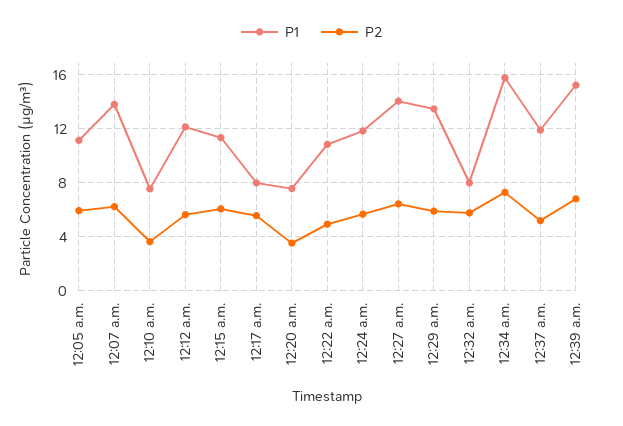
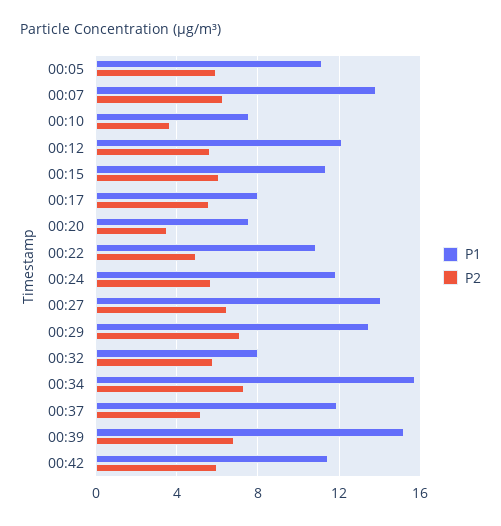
P2, 12:29 a.m.: 6 -> 7
P1, 00:42: none -> 11.5
P2, 00:42: none -> 6

